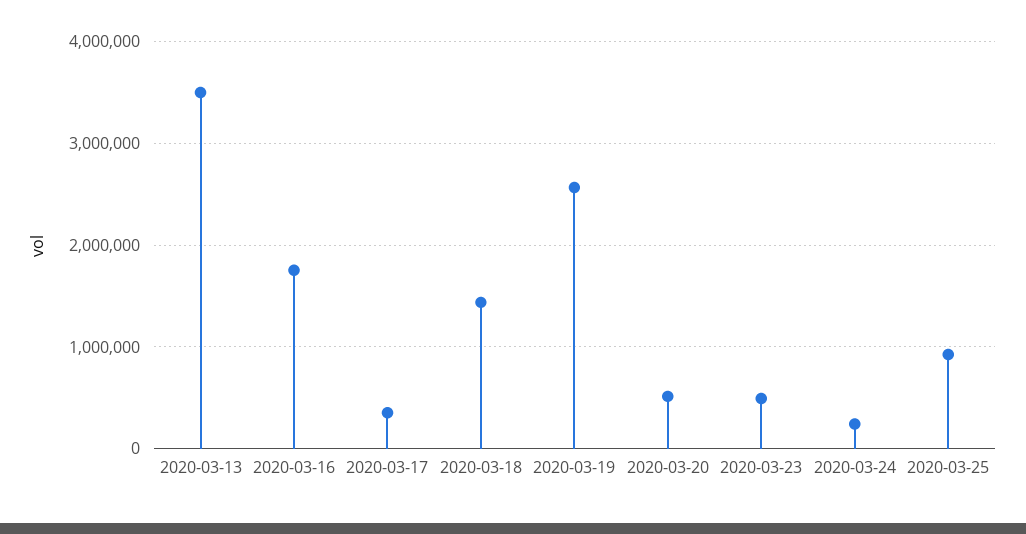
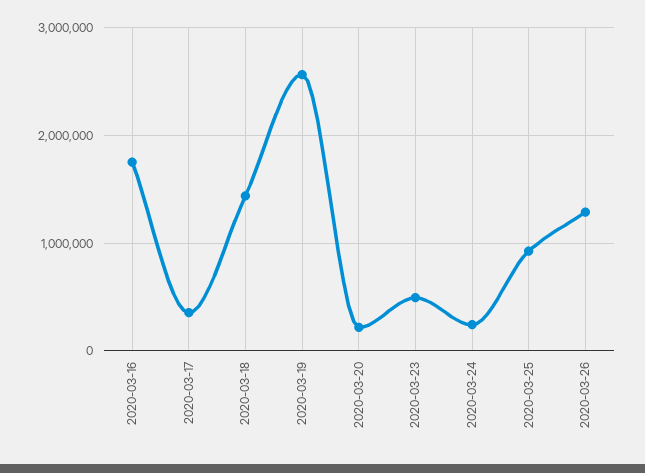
2020-03-13: 3500000 -> none
2020-03-20: 500000 -> 200000
2020-03-26: none -> 1300000

